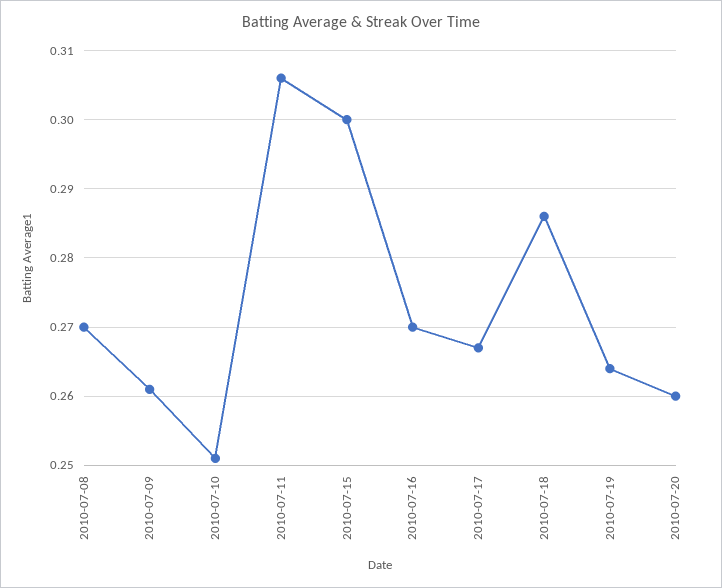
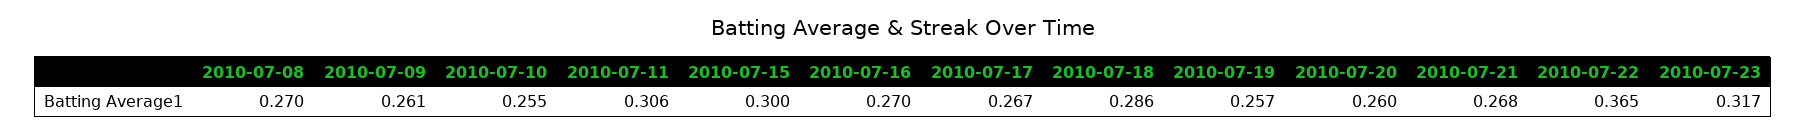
2010-07-10: 0.251 -> 0.255
2010-07-19: 0.264 -> 0.257
2010-07-21: none -> 0.268
2010-07-22: none -> 0.365
2010-07-23: none -> 0.317

